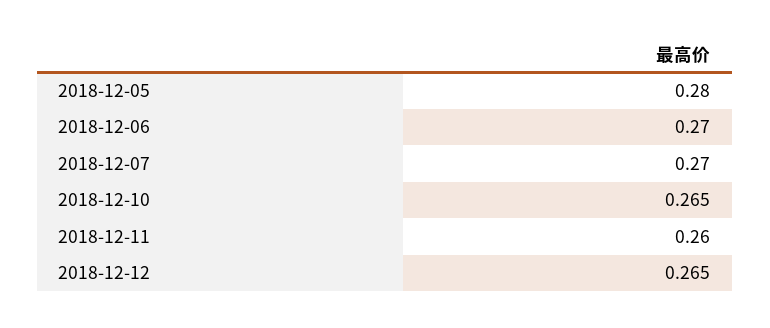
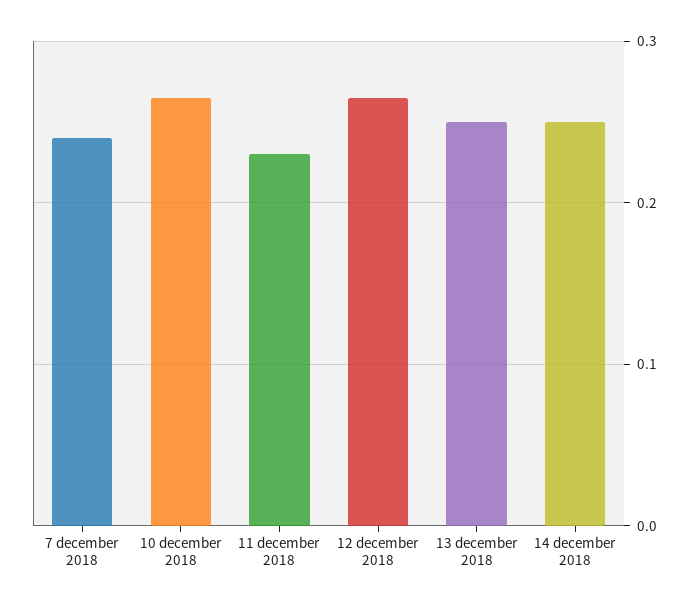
2018-12-05: 0.28 -> none
2018-12-06: 0.27 -> none
2018-12-07: 0.27 -> 0.24
2018-12-11: 0.26 -> 0.23
13 december 2018: none -> 0.25
14 december 2018: none -> 0.25

